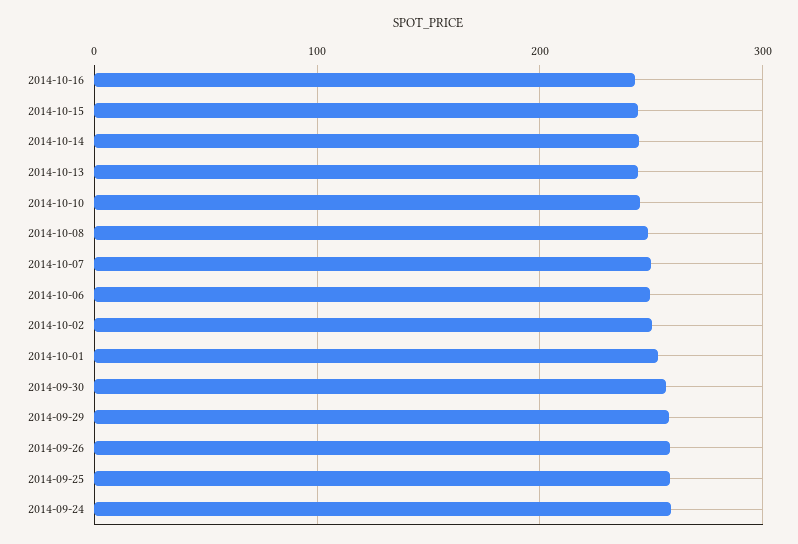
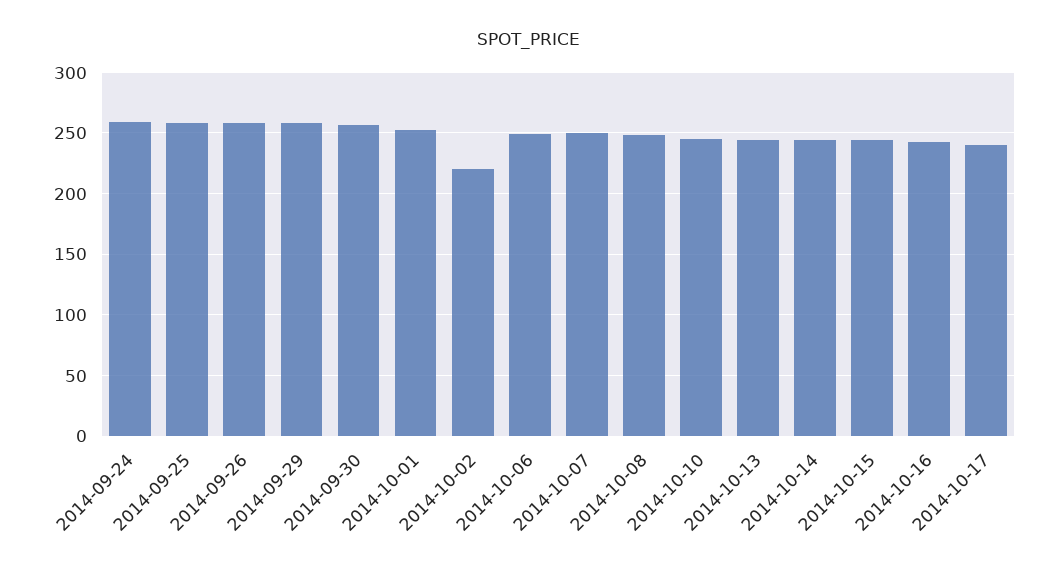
2014-10-02: 250 -> 220
2014-10-17: none -> 240

